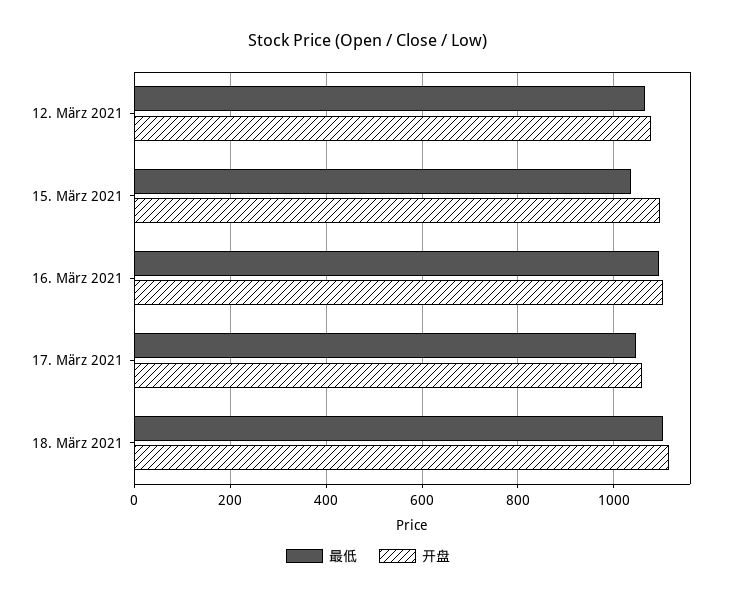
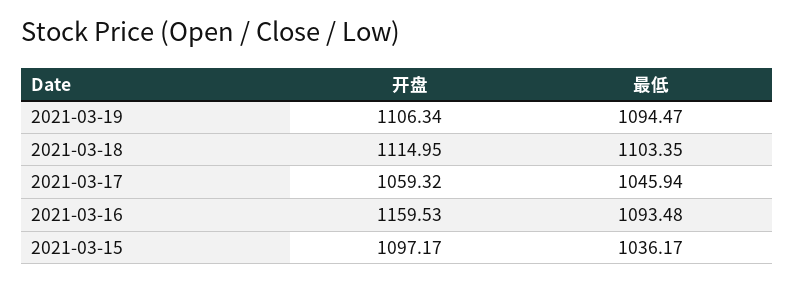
最低, 12. März 2021: 1060 -> none
开盘, 12. März 2021: 1080 -> none
开盘, 16. März 2021: 1100 -> 1159.53
开盘, 2021-03-19: none -> 1106.34
最低, 2021-03-19: none -> 1094.47

